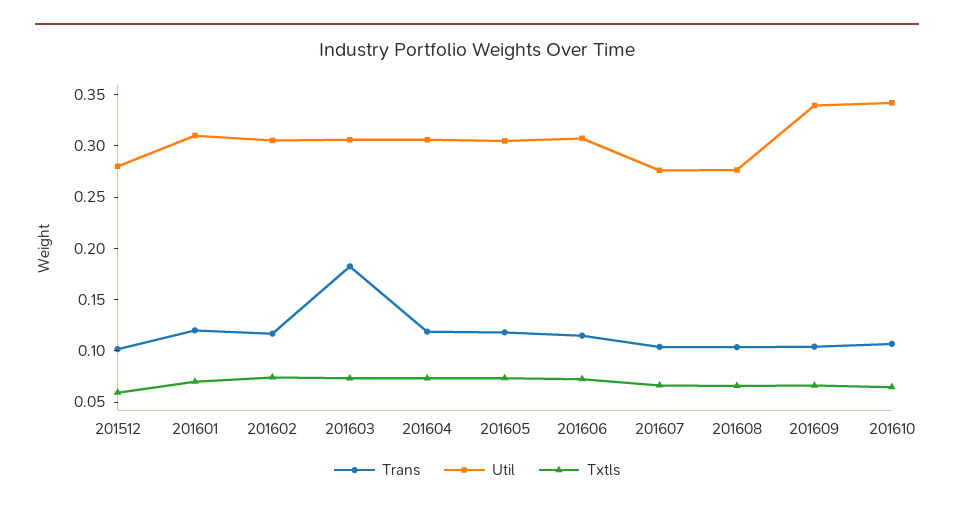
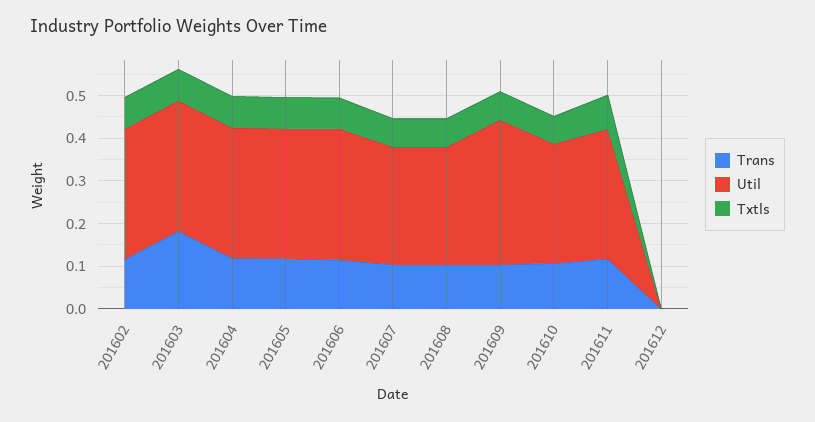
Trans, 201512: 0.1 -> none
Util, 201512: 0.28 -> none
Txtls, 201512: 0.06 -> none
Trans, 201601: 0.12 -> none
Util, 201601: 0.31 -> none
Txtls, 201601: 0.07 -> none
Util, 201610: 0.34 -> 0.28
Trans, 201611: none -> 0.12
Util, 201611: none -> 0.3
Txtls, 201611: none -> 0.08
Trans, 201612: none -> 0
Util, 201612: none -> 0
Txtls, 201612: none -> 0

